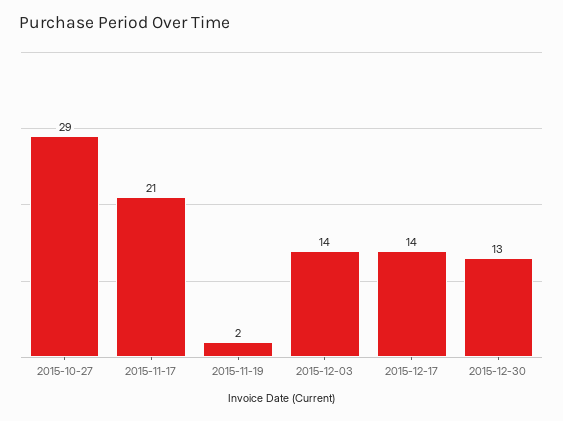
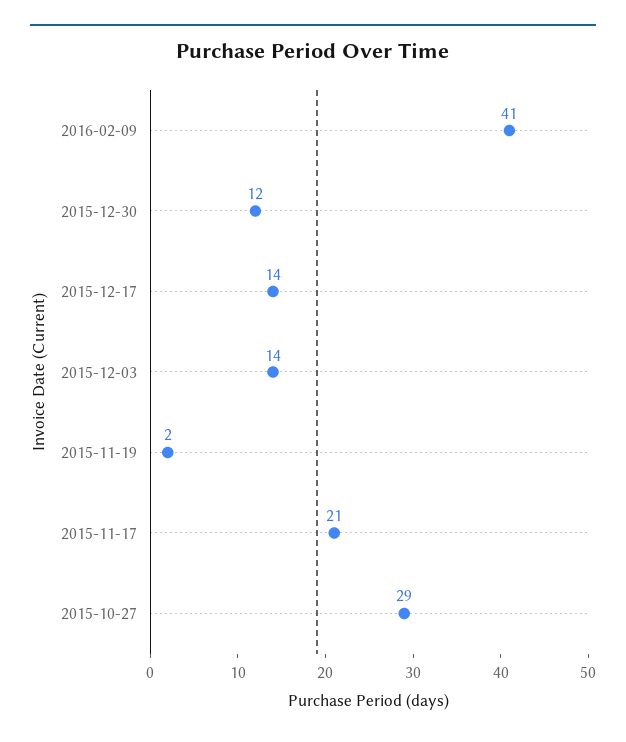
2015-12-30: 13 -> 12
2016-02-09: none -> 41

